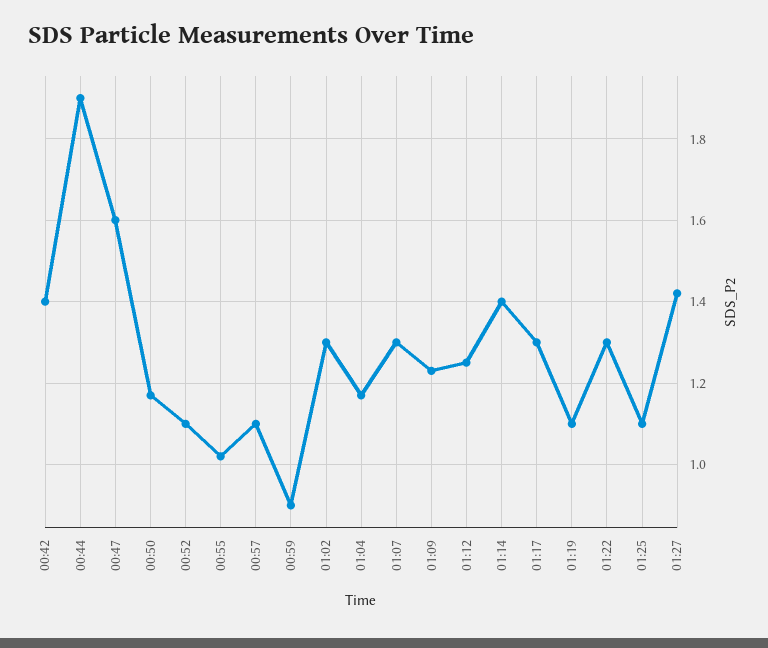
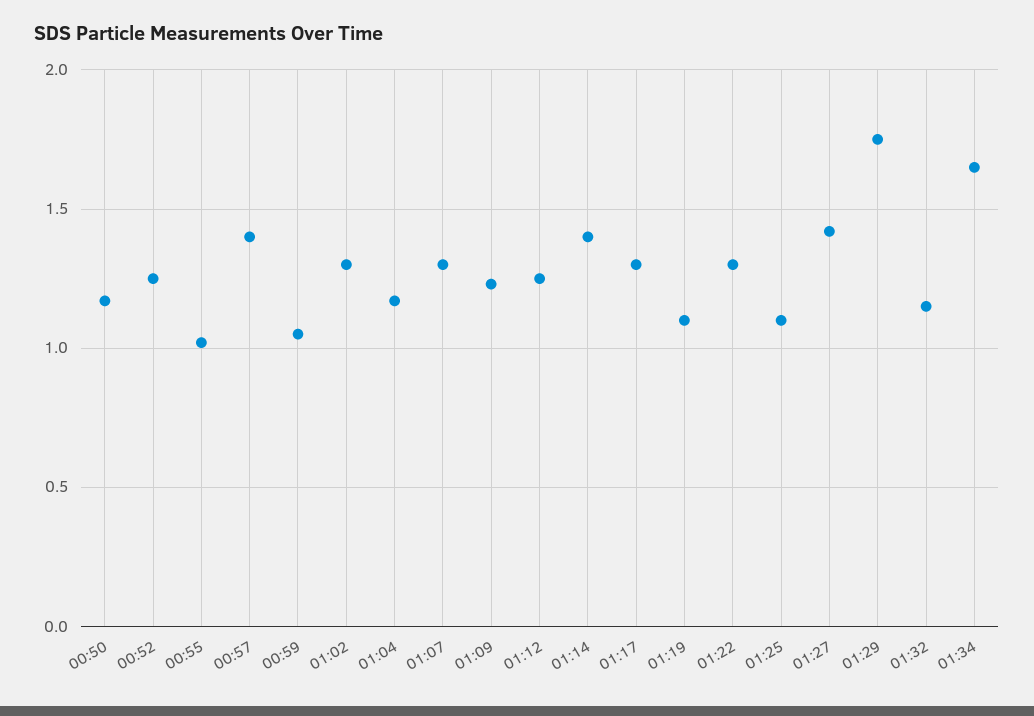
00:42: 1.4 -> none
00:44: 1.9 -> none
00:47: 1.6 -> none
00:52: 1.1 -> 1.25
00:57: 1.1 -> 1.4
00:59: 0.9 -> 1.05
01:29: none -> 1.75
01:32: none -> 1.15
01:34: none -> 1.65

